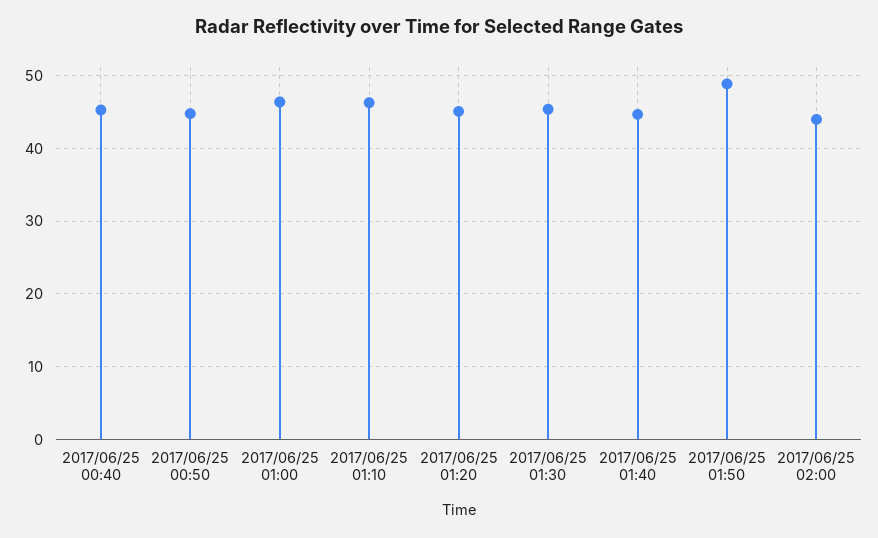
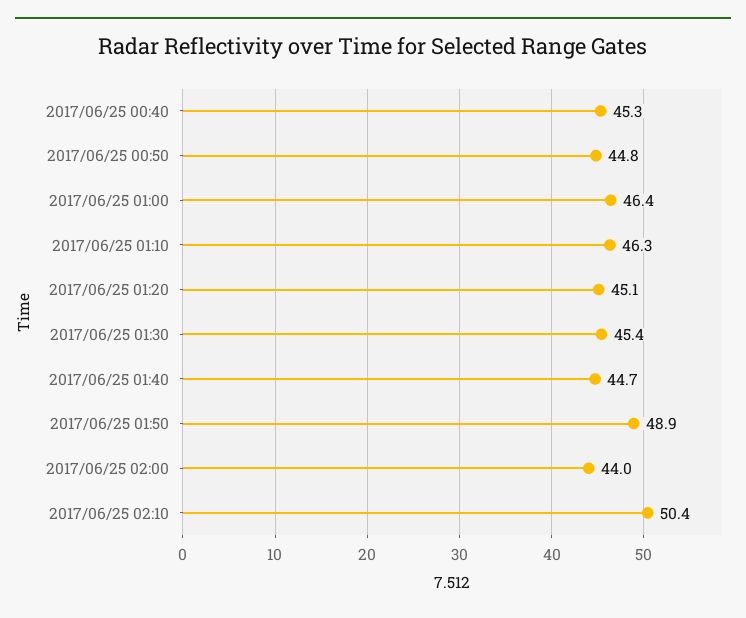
2017/06/25 02:10: none -> 50.4

